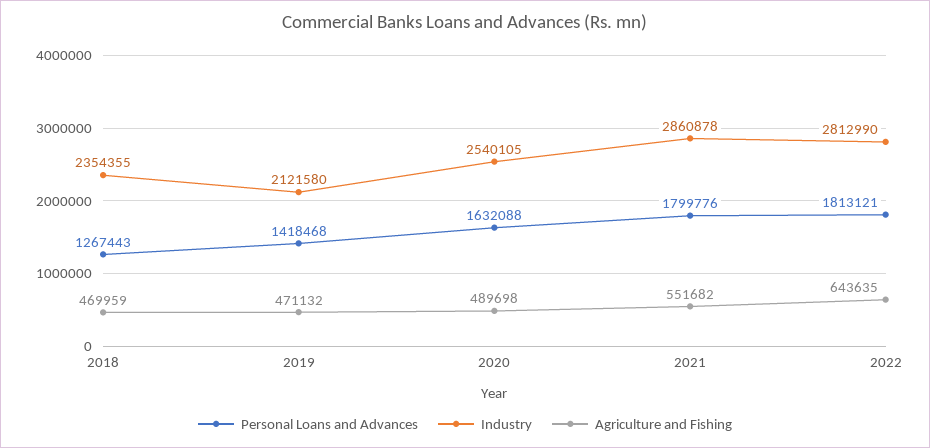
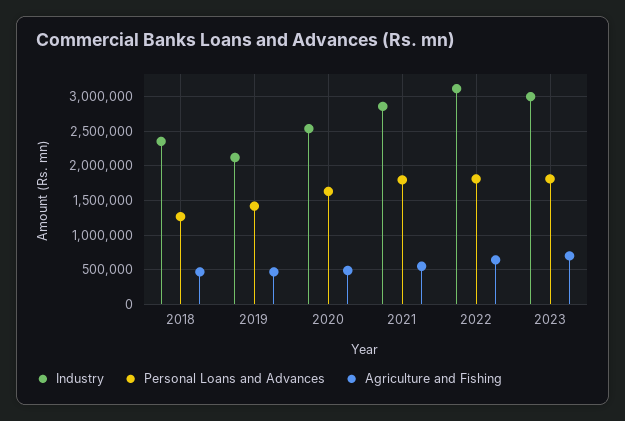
Industry, 2022: 2812990 -> 3100000
Industry, 2023: none -> 3000000
Personal Loans and Advances, 2023: none -> 1800000
Agriculture and Fishing, 2023: none -> 700000

